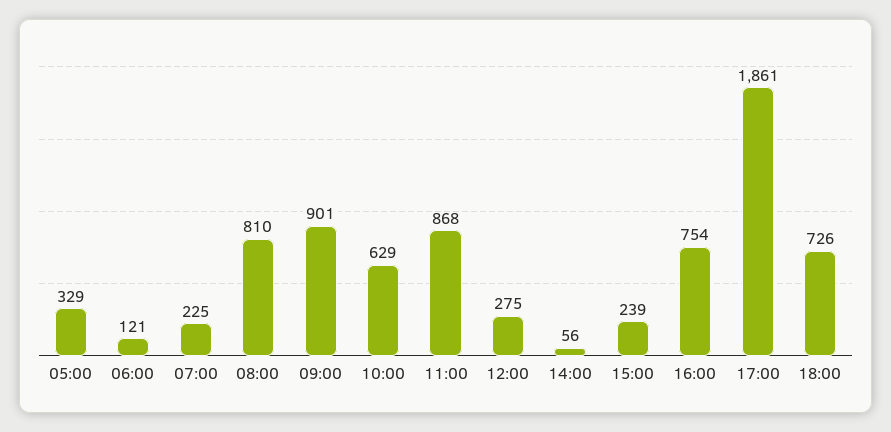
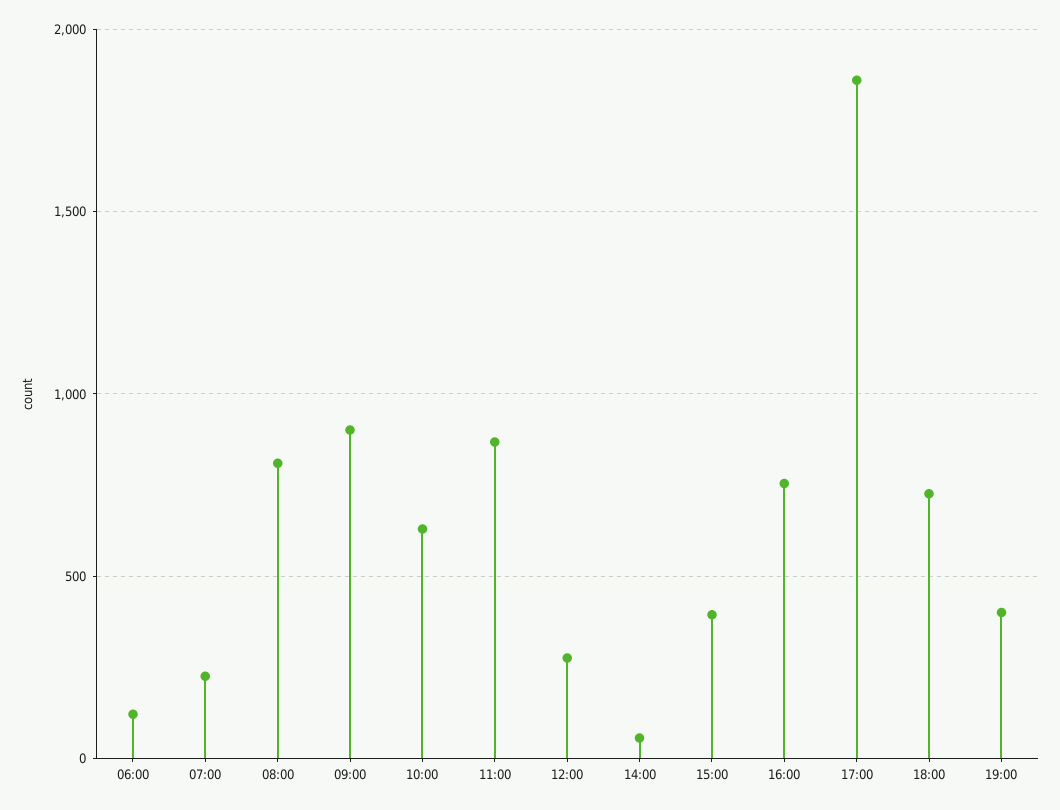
05:00: 329 -> none
15:00: 239 -> 400
19:00: none -> 400

